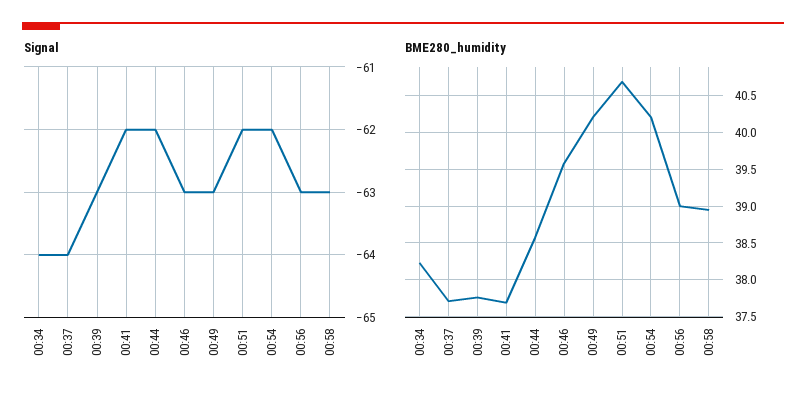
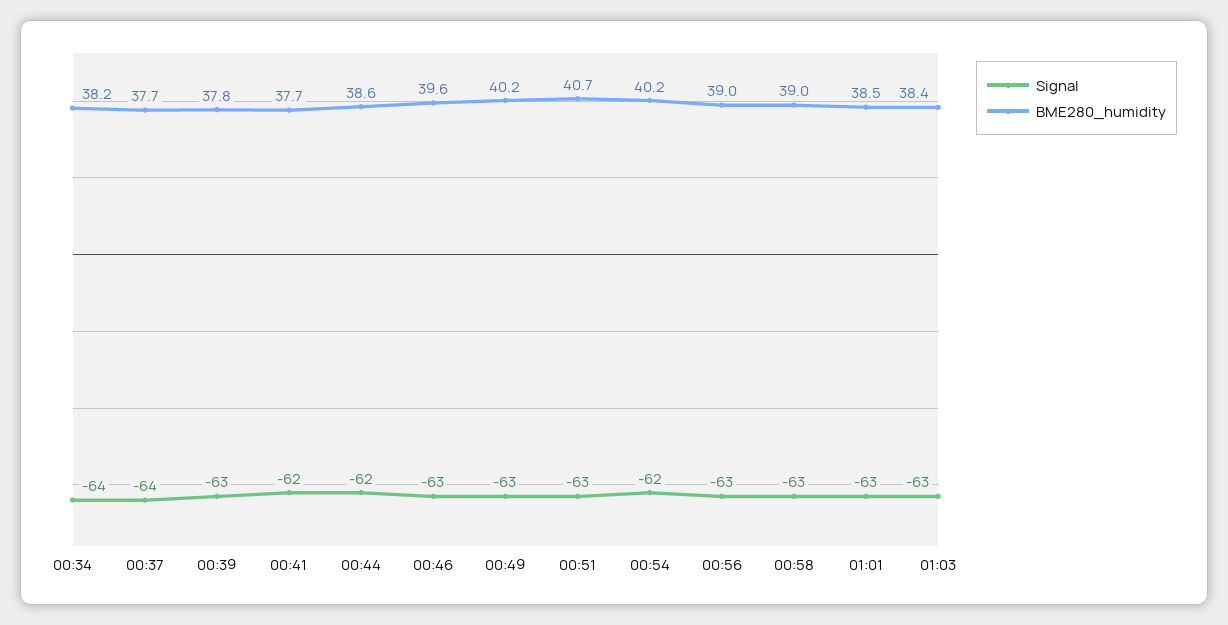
Signal, 00:51: -62 -> -63
Signal, 01:01: none -> -63
BME280_humidity, 01:01: none -> 38.5
Signal, 01:03: none -> -63
BME280_humidity, 01:03: none -> 38.4

